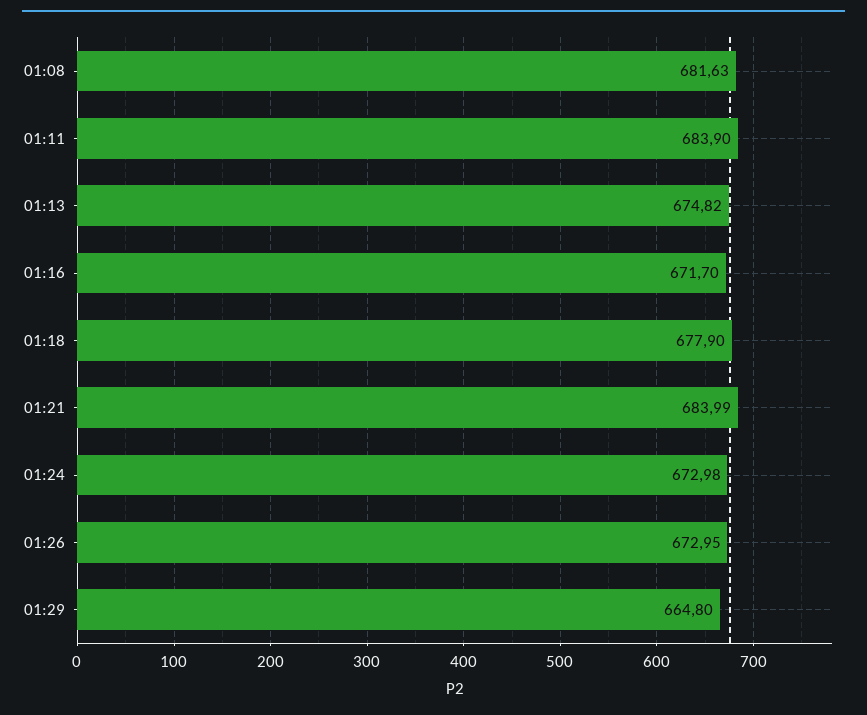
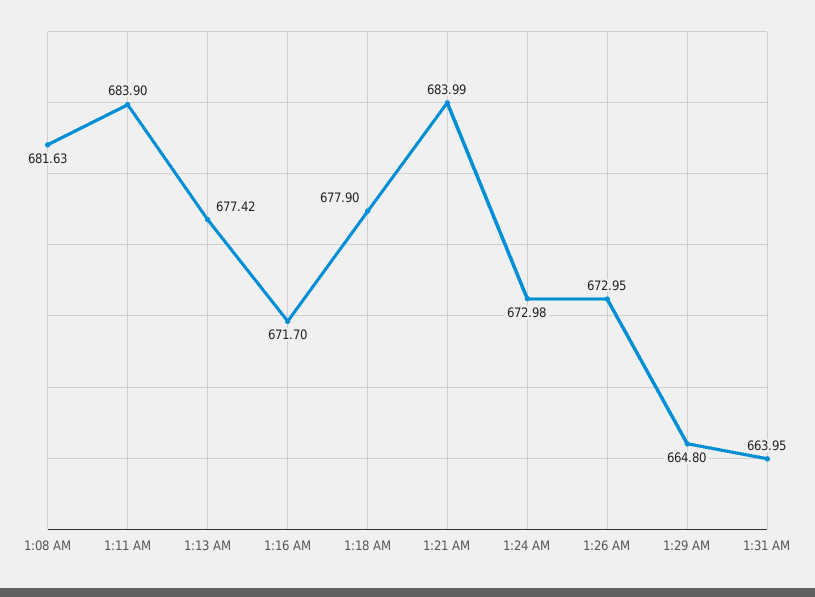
01:13: 674.82 -> 677.42
1:31 AM: none -> 663.95

